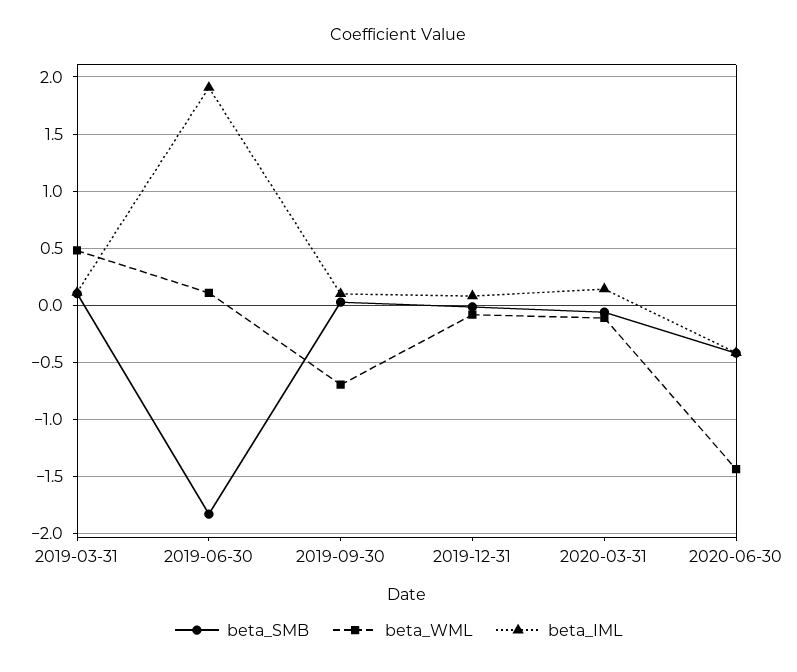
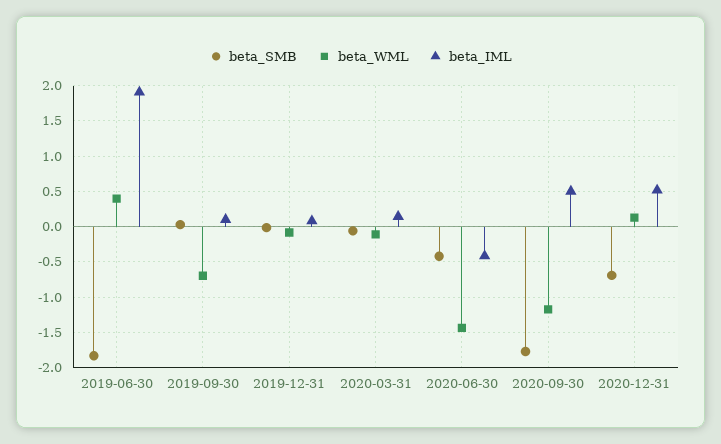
beta_SMB, 2019-03-31: 0.1 -> none
beta_WML, 2019-03-31: 0.5 -> none
beta_IML, 2019-03-31: 0.1 -> none
beta_WML, 2019-06-30: 0.1 -> 0.4
beta_SMB, 2020-09-30: none -> -1.8
beta_WML, 2020-09-30: none -> -1.2
beta_IML, 2020-09-30: none -> 0.5
beta_SMB, 2020-12-31: none -> -0.7
beta_WML, 2020-12-31: none -> 0.1
beta_IML, 2020-12-31: none -> 0.5

